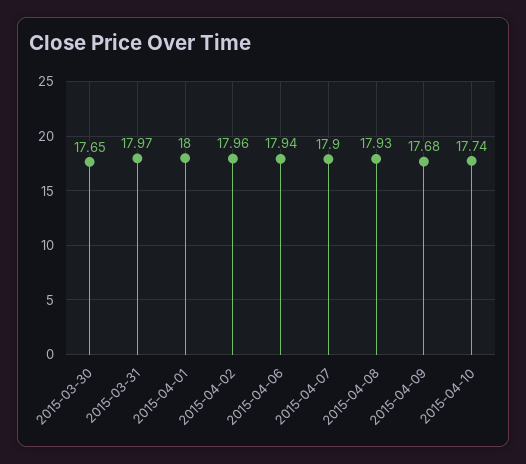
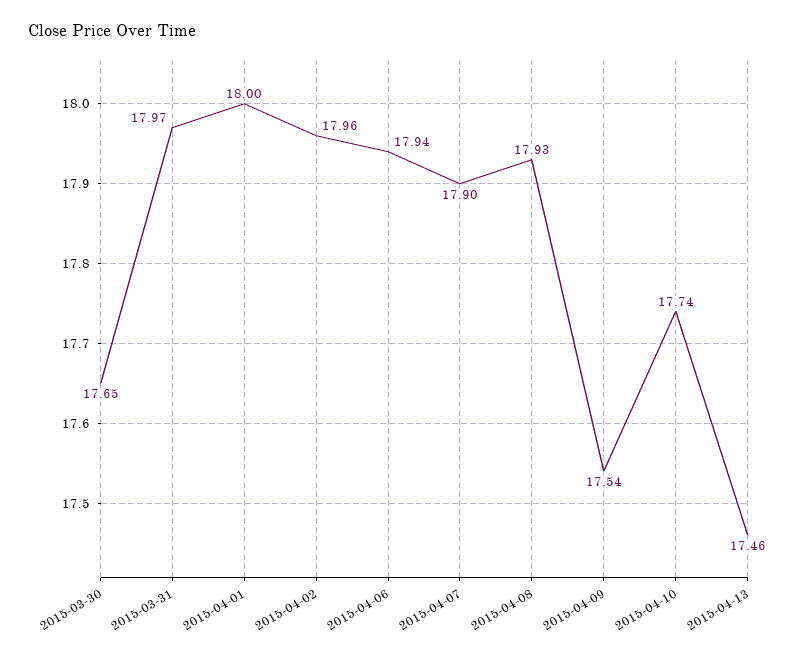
2015-04-09: 17.68 -> 17.54
2015-04-13: none -> 17.46

